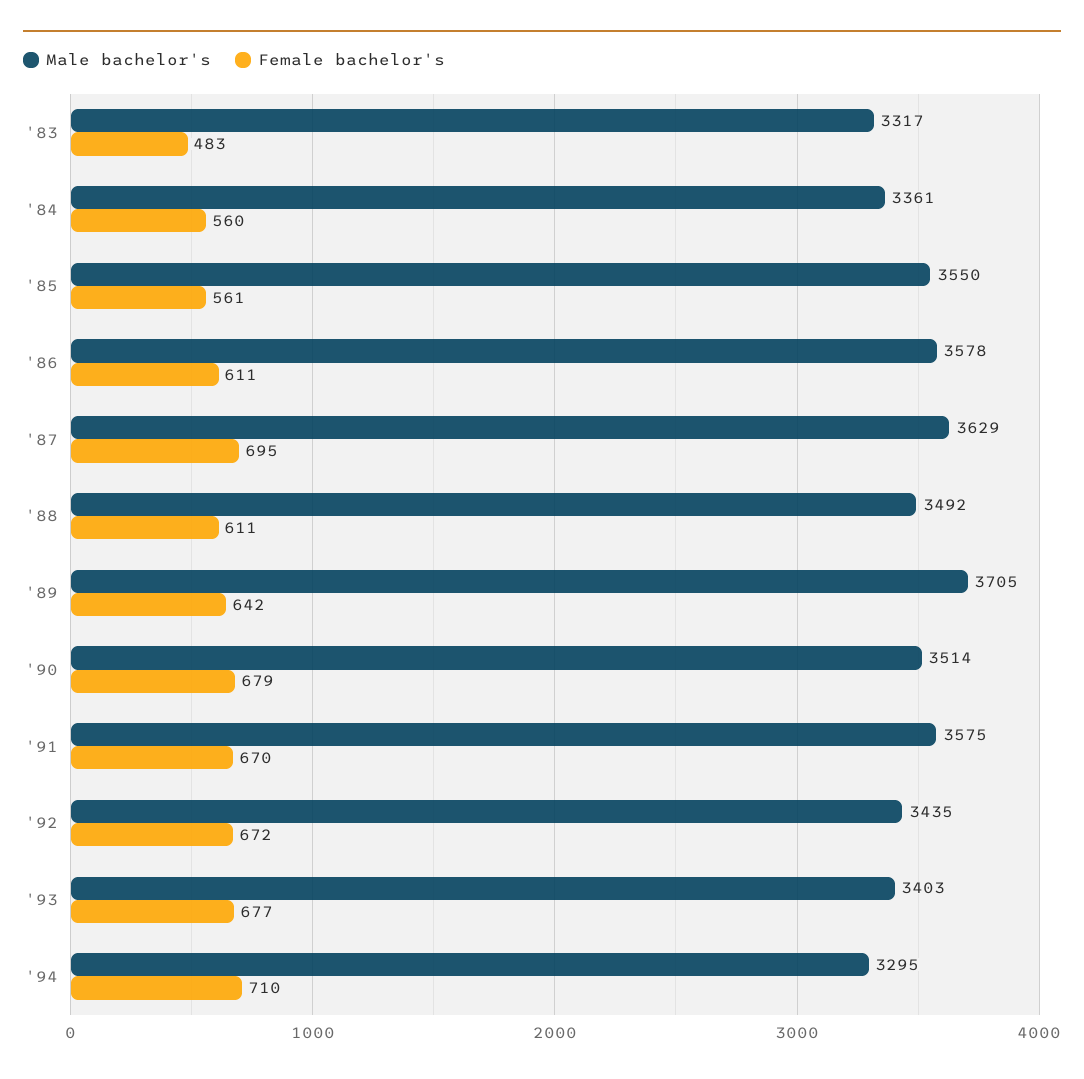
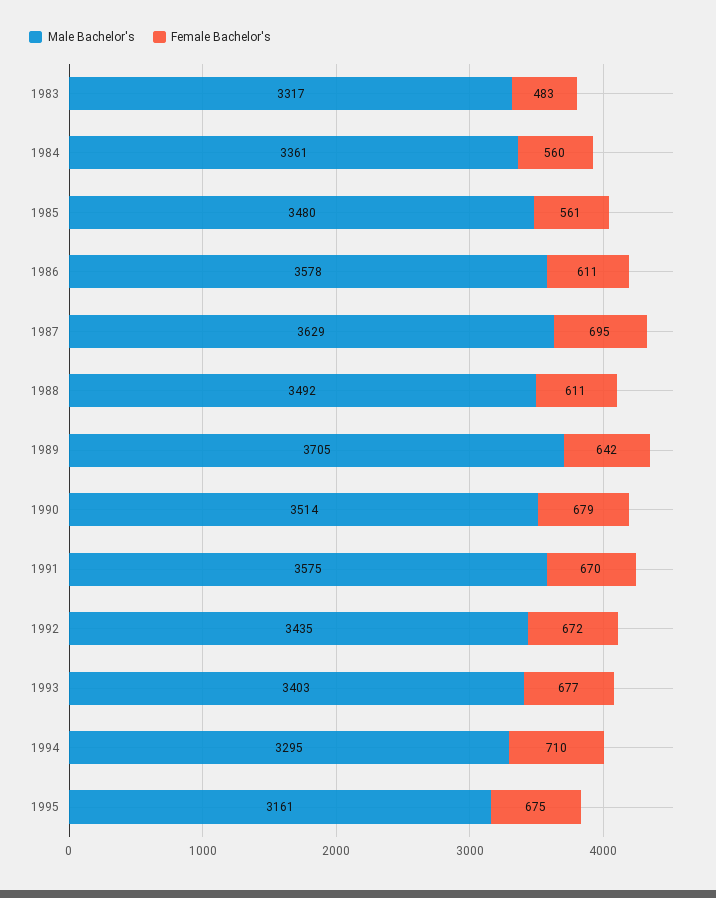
Male bachelor's, '85: 3550 -> 3480
Male bachelor's, 1995: none -> 3161
Female bachelor's, 1995: none -> 675

